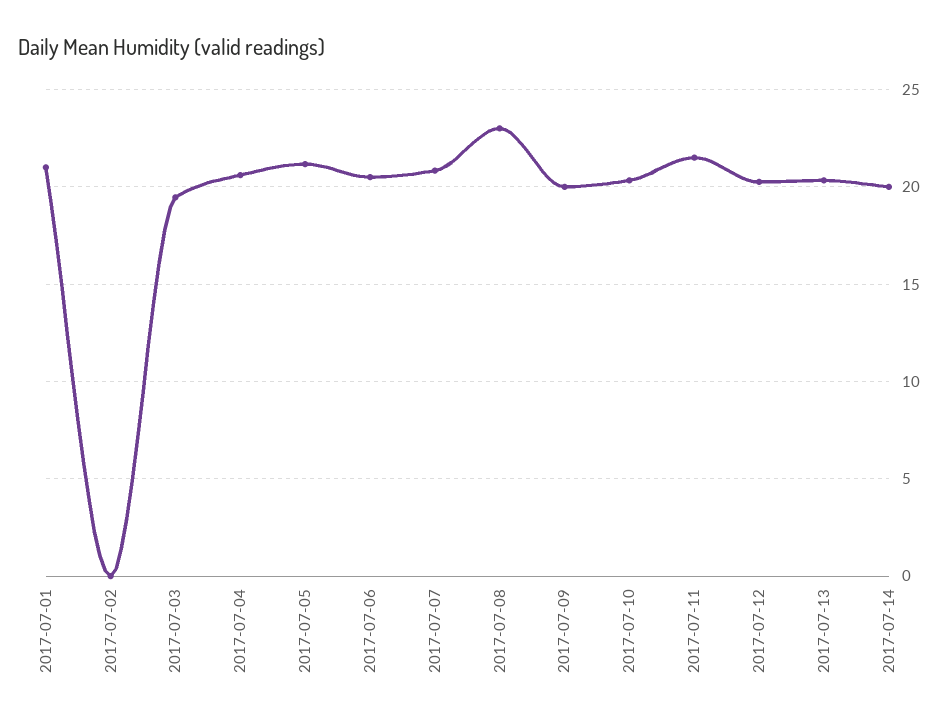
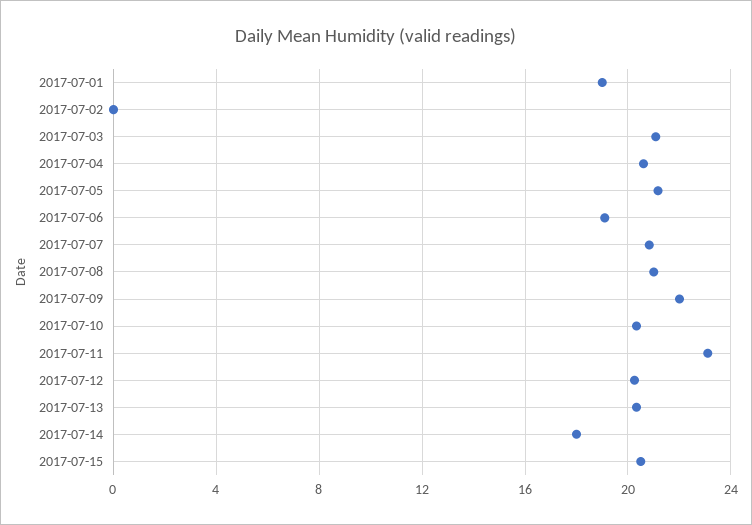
2017-07-01: 21 -> 19
2017-07-03: 19.5 -> 21
2017-07-06: 20.5 -> 19
2017-07-08: 23 -> 21
2017-07-09: 20 -> 22
2017-07-11: 21.5 -> 23
2017-07-14: 20 -> 18
2017-07-15: none -> 20.5

